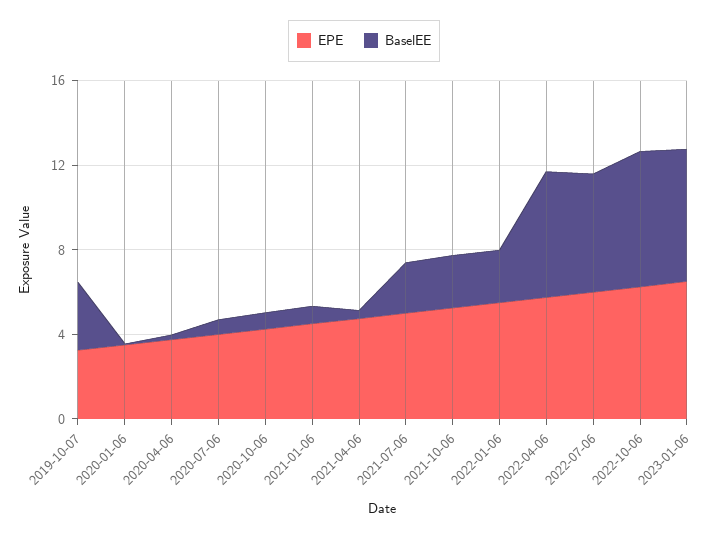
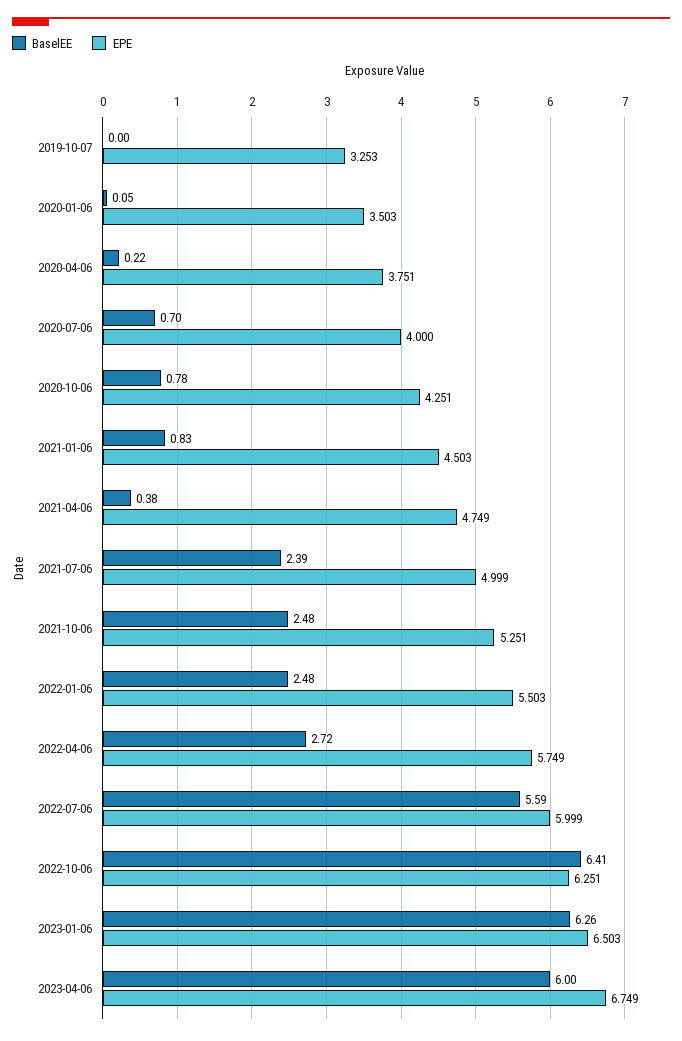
BaselEE, 2019-10-07: 3 -> 0
BaselEE, 2022-04-06: 6 -> 2.72
BaselEE, 2023-04-06: none -> 6
EPE, 2023-04-06: none -> 6.749

